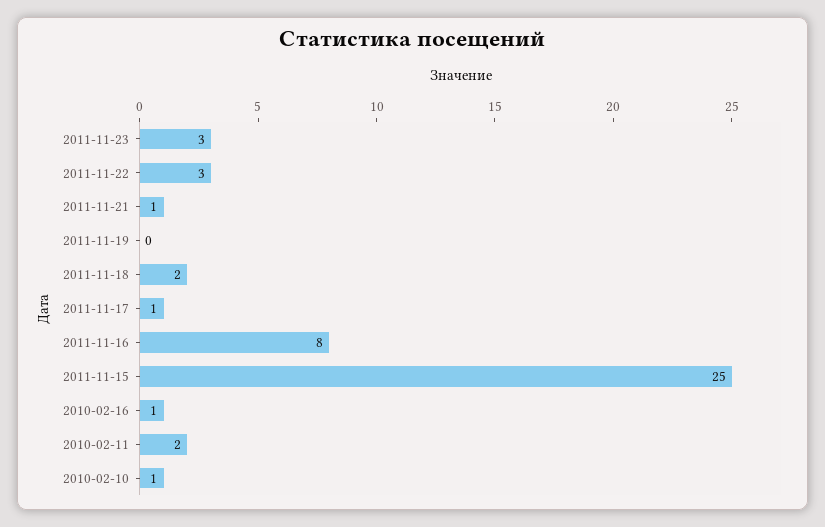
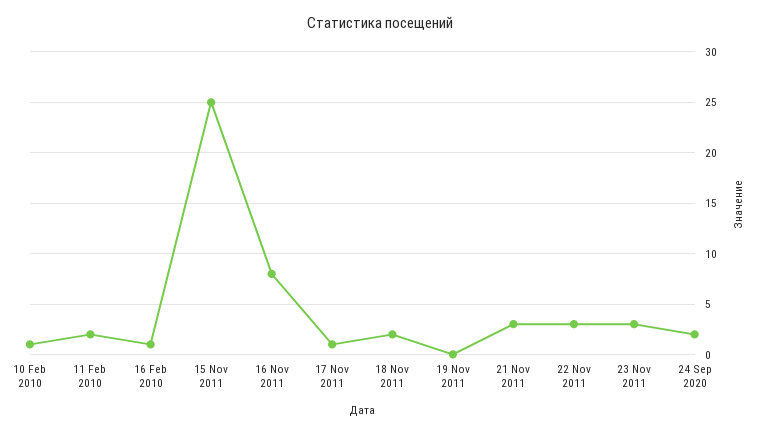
2011-11-21: 1 -> 3
24 Sep 2020: none -> 2

